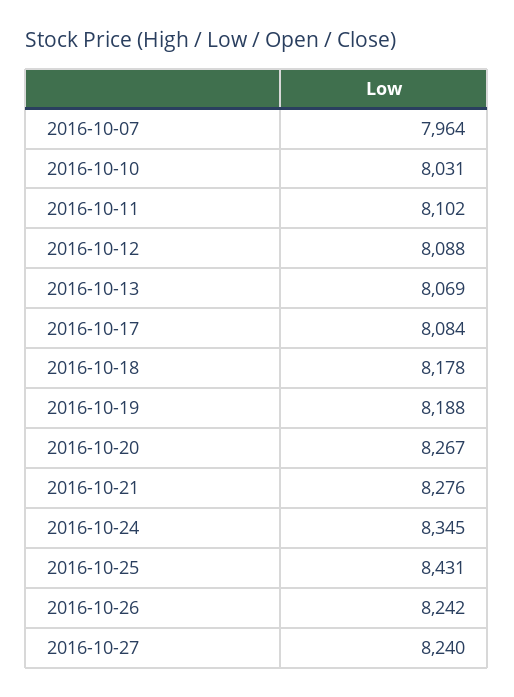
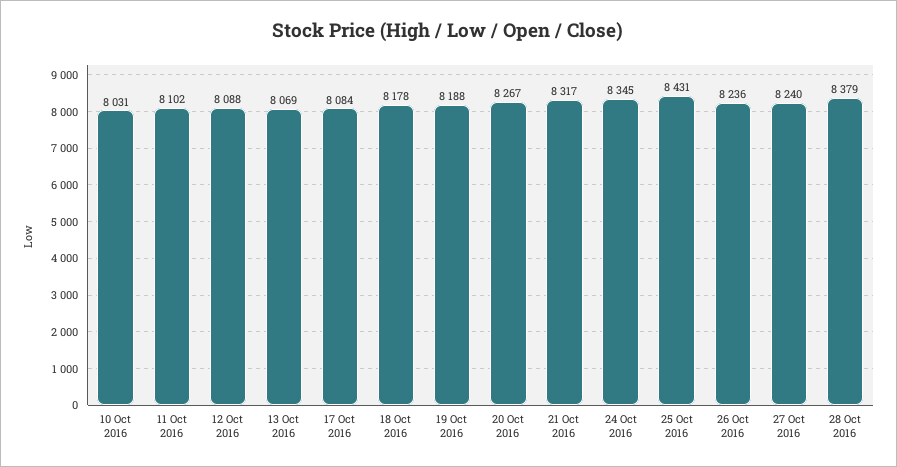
2016-10-07: 7964 -> none
2016-10-21: 8276 -> 8317
2016-10-26: 8242 -> 8236
28 Oct 2016: none -> 8379

